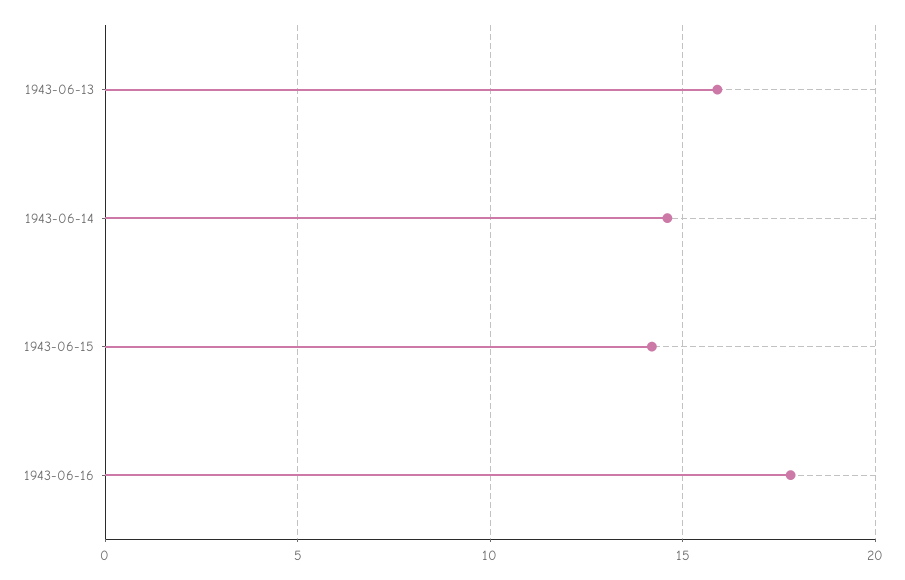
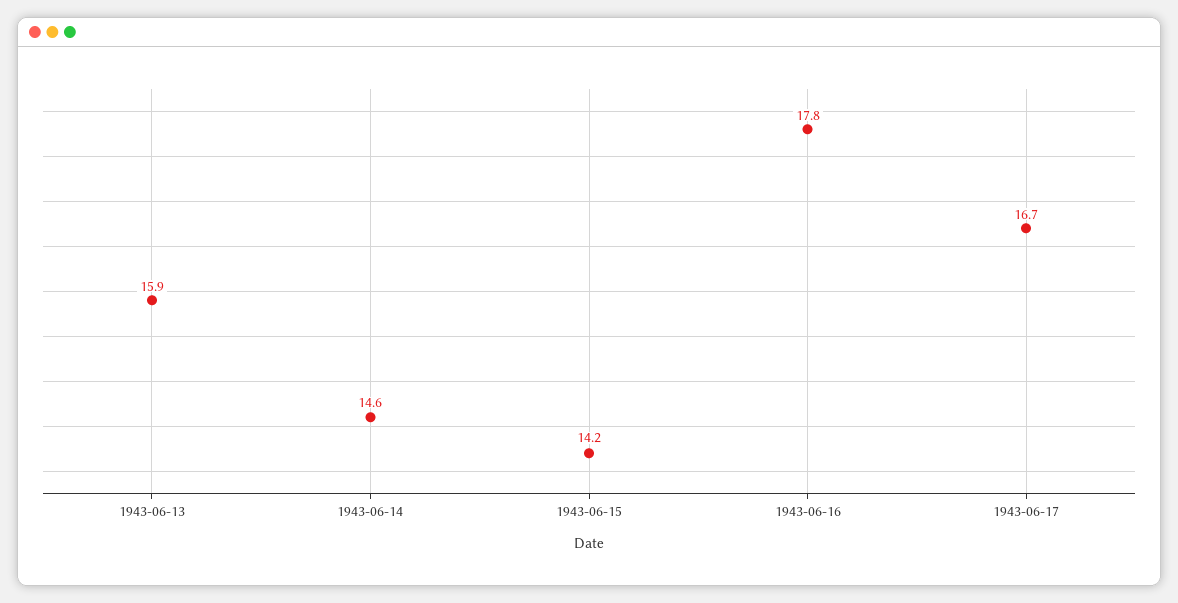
1943-06-17: none -> 16.7

